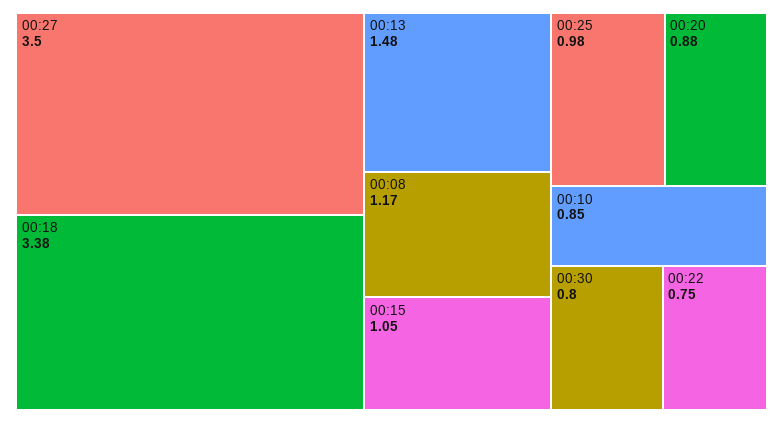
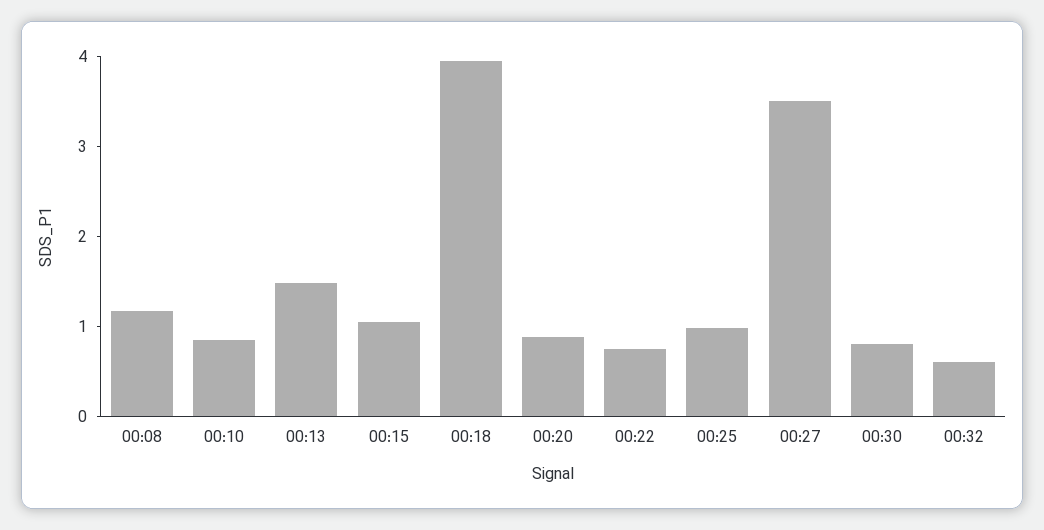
00:18: 3.38 -> 4
00:32: none -> 0.6

